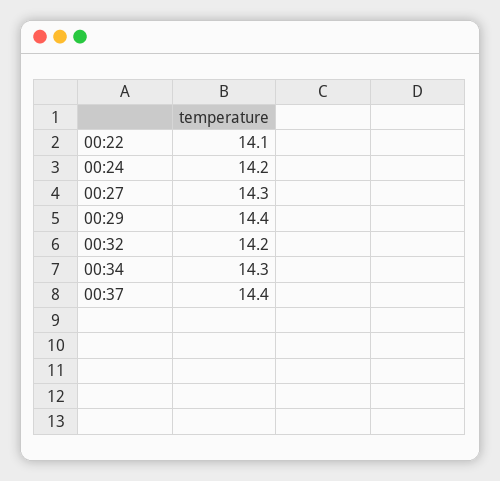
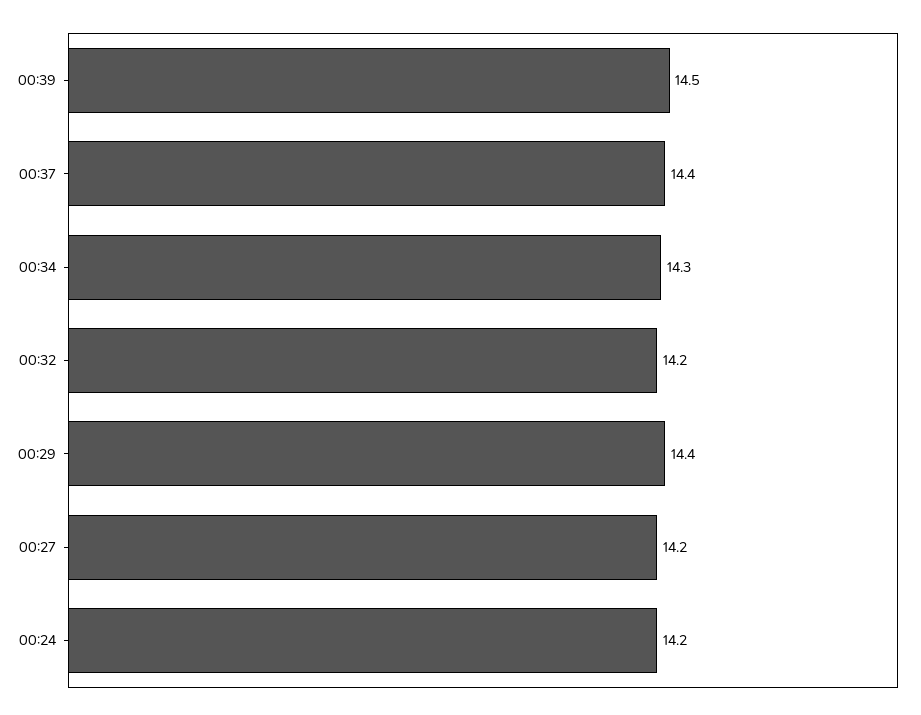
00:22: 14.1 -> none
00:27: 14.3 -> 14.2
00:39: none -> 14.5

